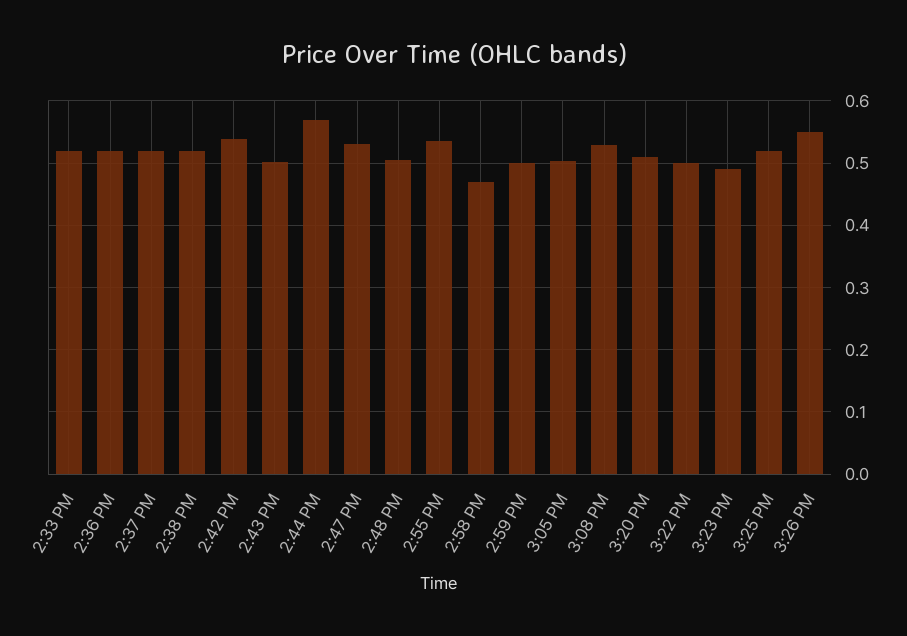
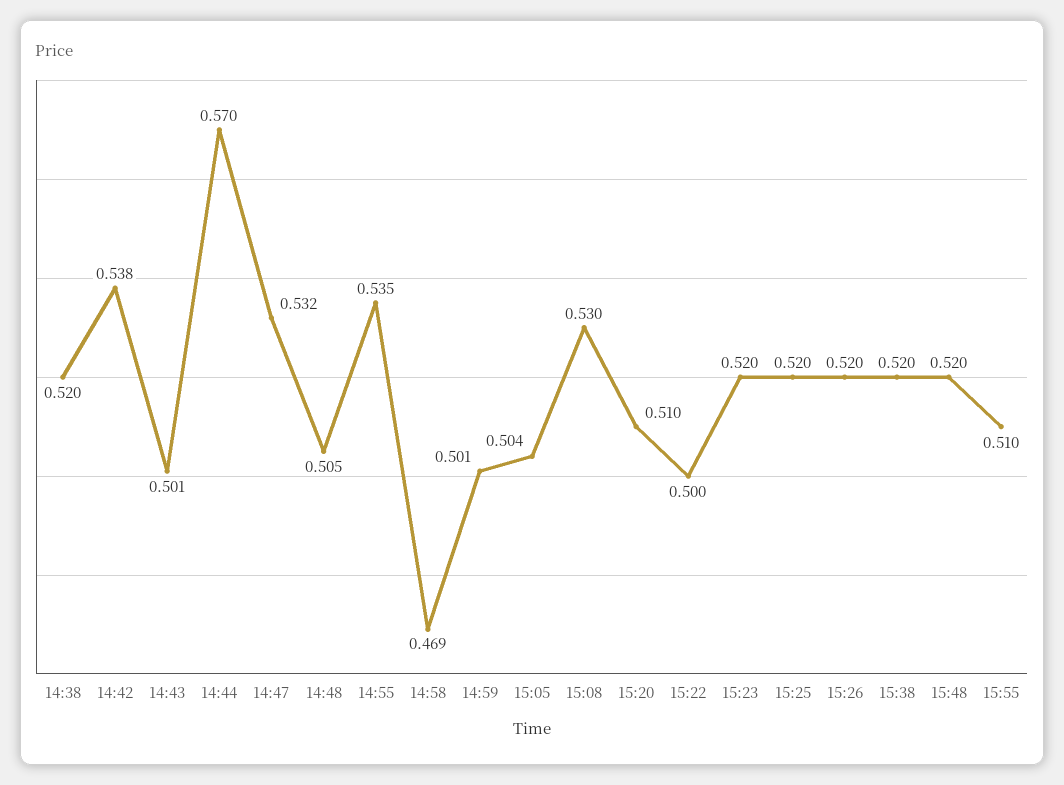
2:33 PM: 0.52 -> none
2:36 PM: 0.52 -> none
2:37 PM: 0.52 -> none
3:23 PM: 0.49 -> 0.52
3:26 PM: 0.55 -> 0.52
15:38: none -> 0.52
15:48: none -> 0.52
15:55: none -> 0.51

